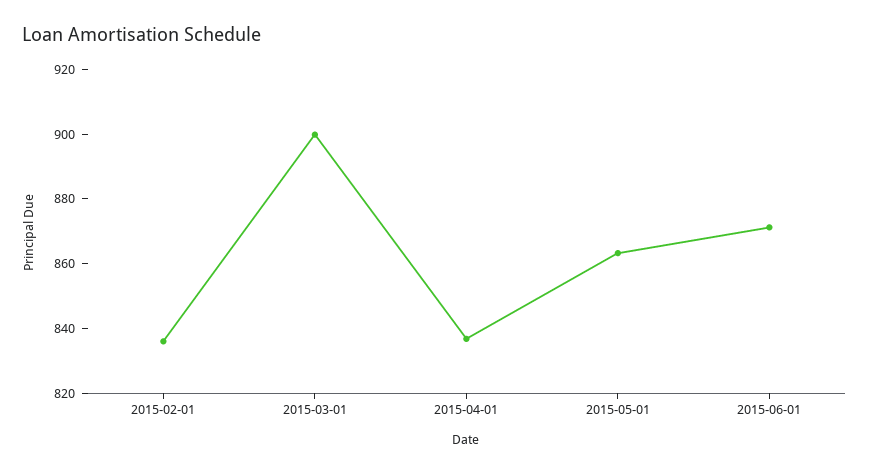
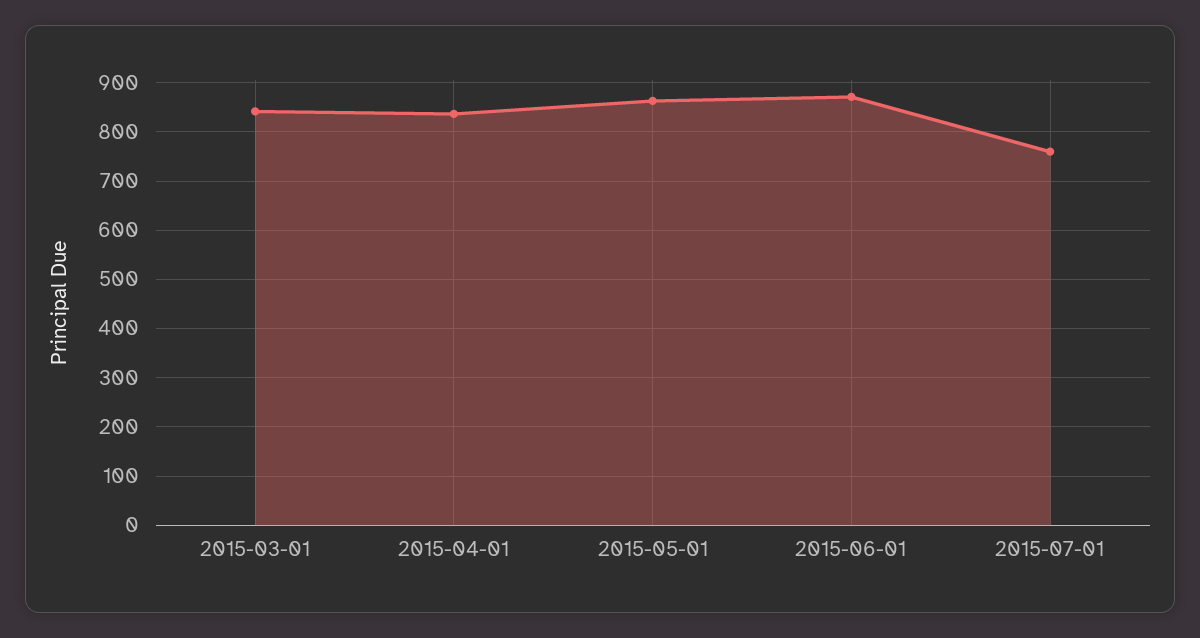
2015-02-01: 835 -> none
2015-03-01: 900 -> 840
2015-07-01: none -> 760

